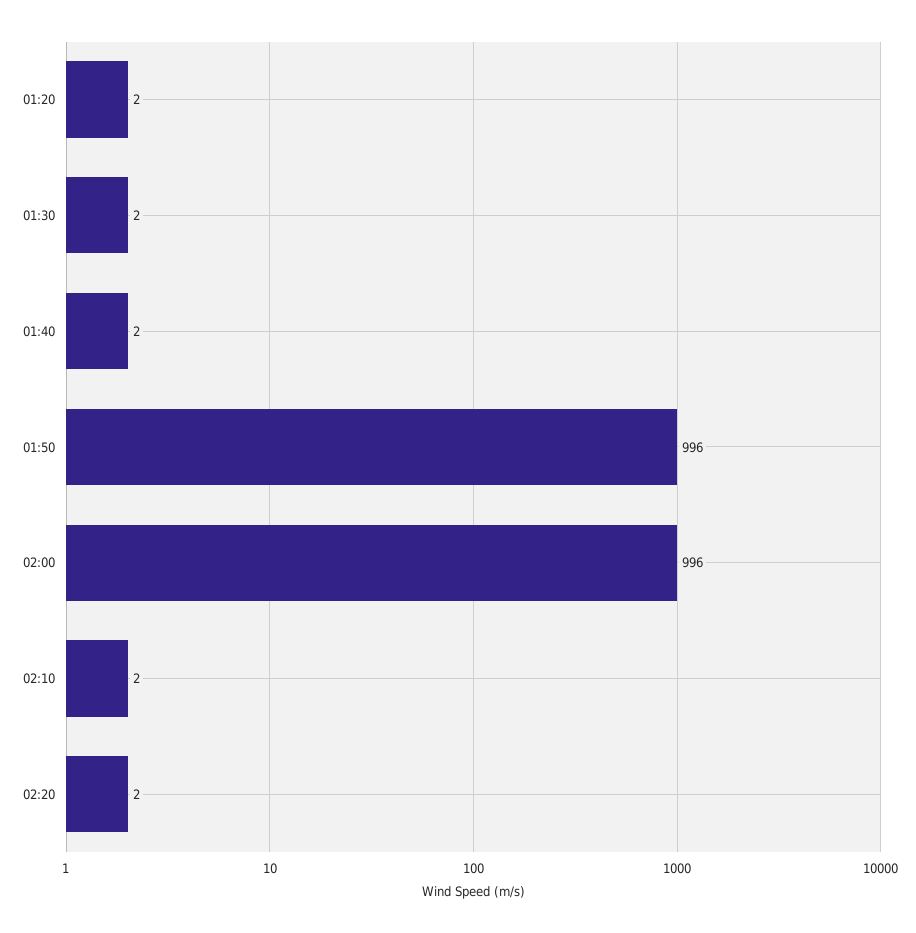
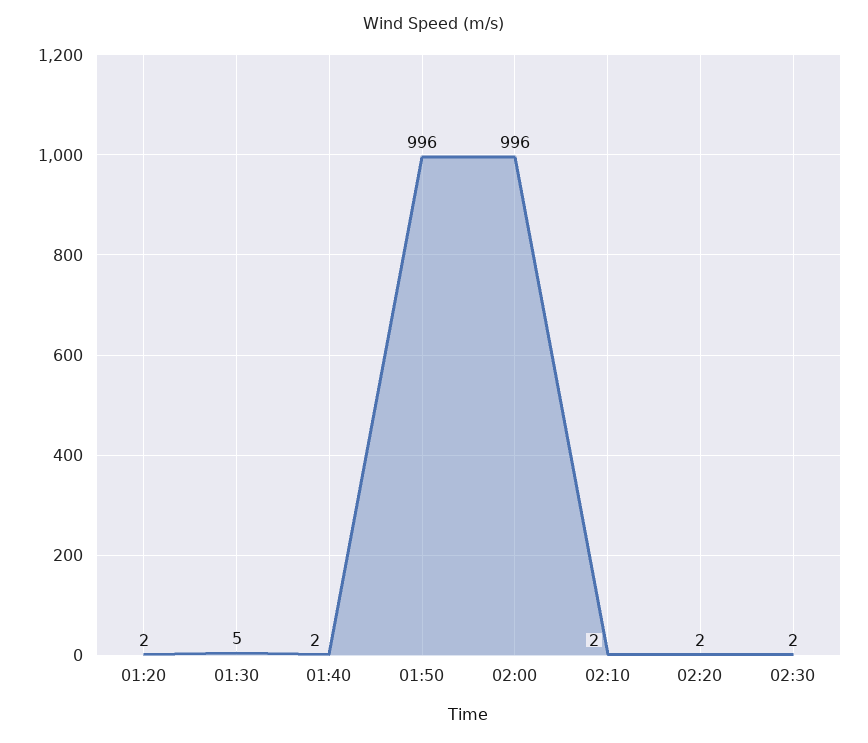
01:30: 2 -> 5
02:30: none -> 2

